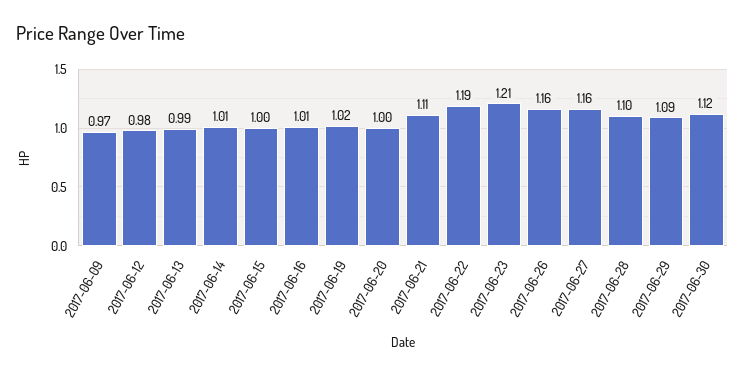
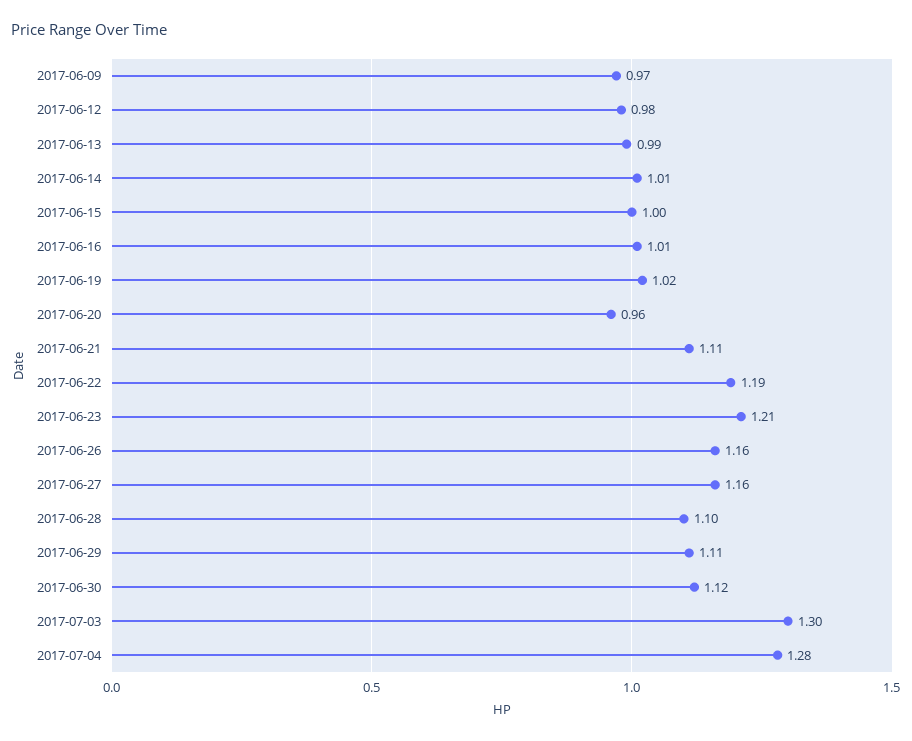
2017-06-20: 1 -> 0.96
2017-06-29: 1.09 -> 1.11
2017-07-03: none -> 1.3
2017-07-04: none -> 1.28

